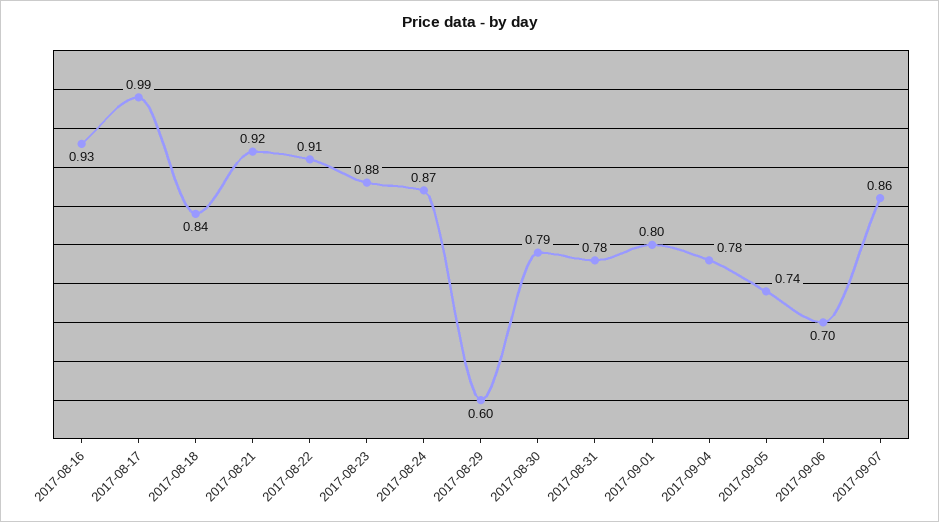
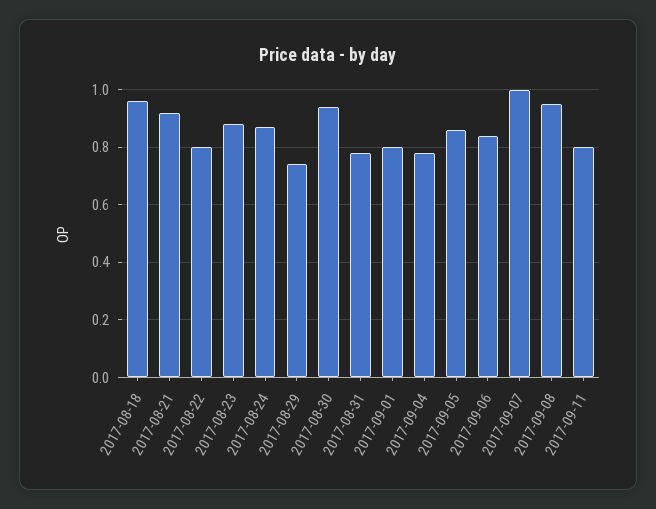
2017-08-16: 0.93 -> none
2017-08-17: 0.99 -> none
2017-08-18: 0.84 -> 0.95
2017-08-22: 0.91 -> 0.8
2017-08-29: 0.6 -> 0.75
2017-08-30: 0.79 -> 0.95
2017-09-05: 0.74 -> 0.85
2017-09-06: 0.7 -> 0.85
2017-09-07: 0.86 -> 1
2017-09-08: none -> 0.95
2017-09-11: none -> 0.8

